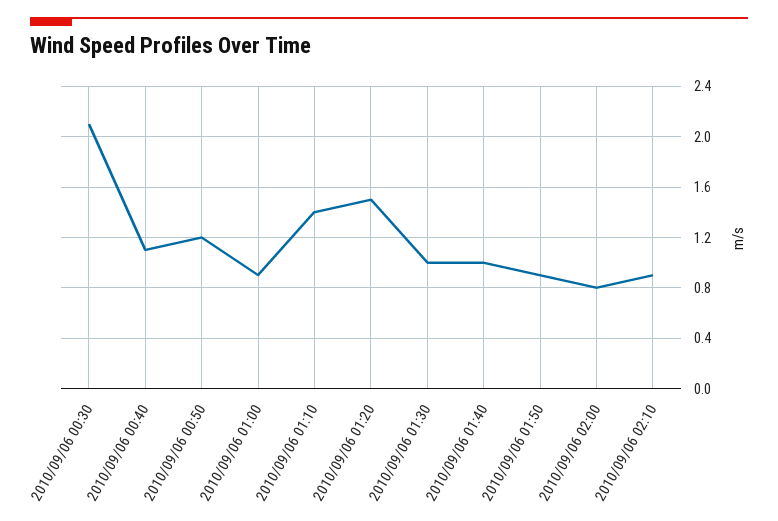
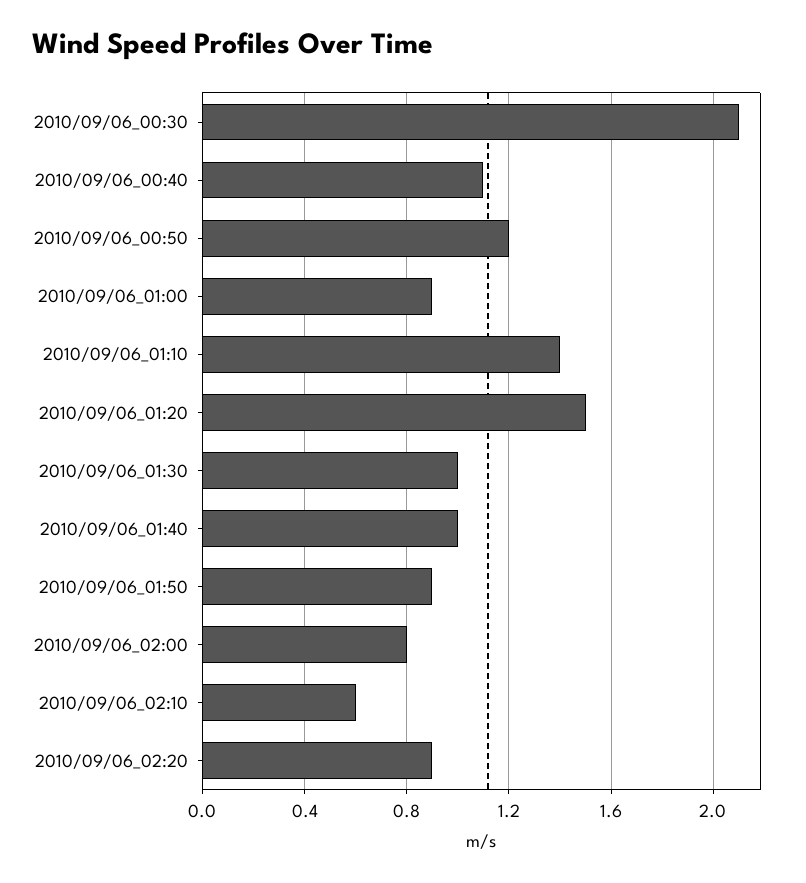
2010/09/06 02:10: 0.9 -> 0.6
2010/09/06_02:20: none -> 0.9

